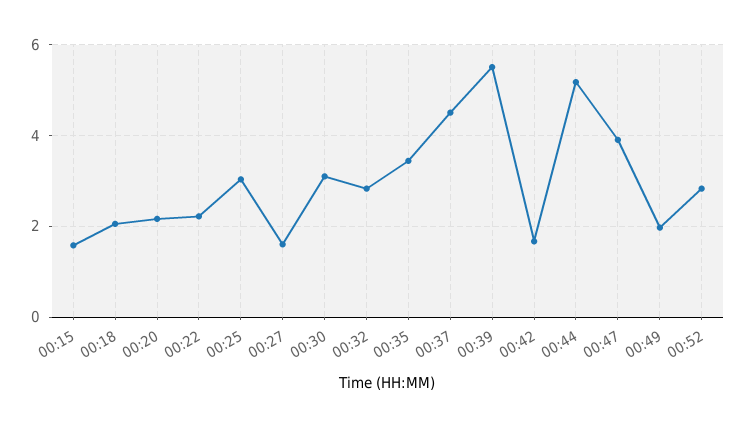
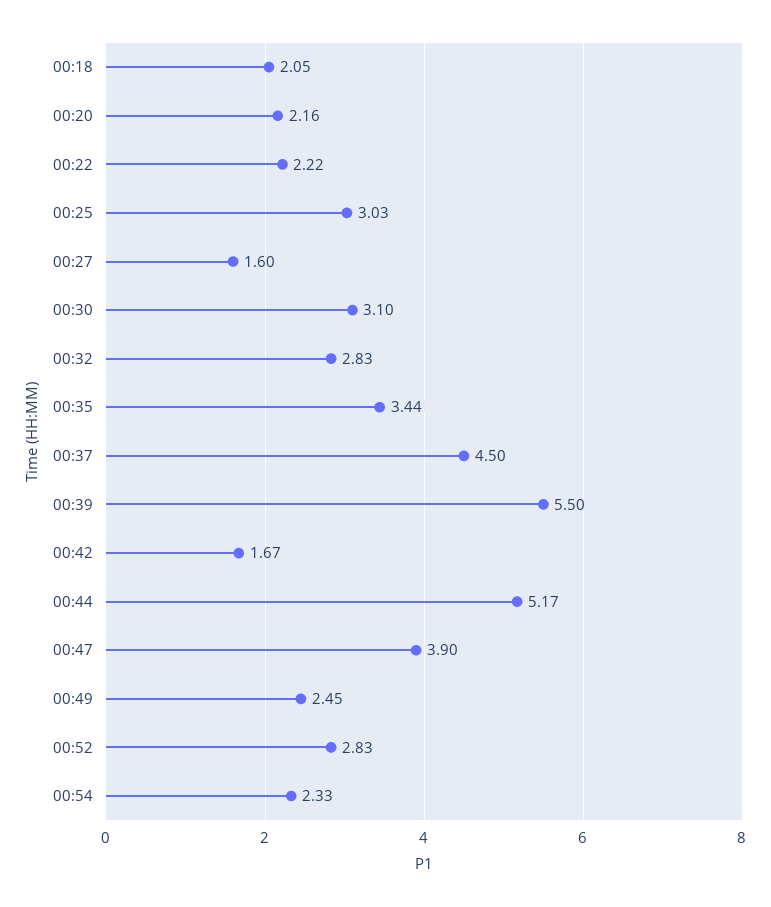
00:15: 1.6 -> none
00:49: 2 -> 2.45
00:54: none -> 2.33

